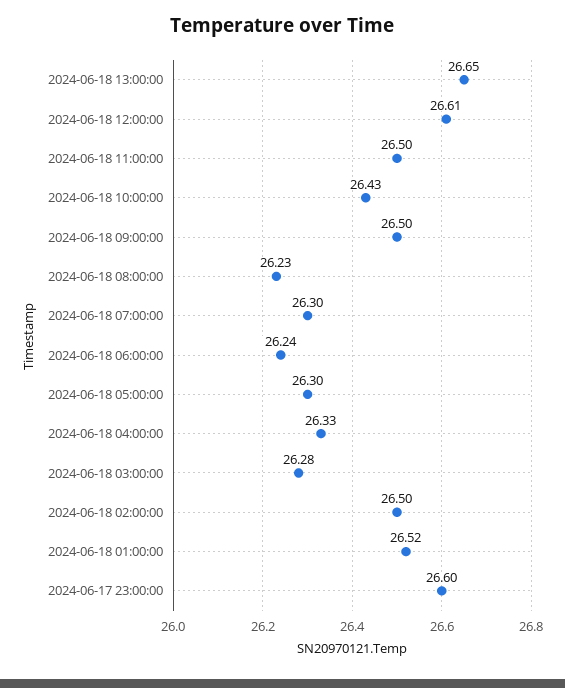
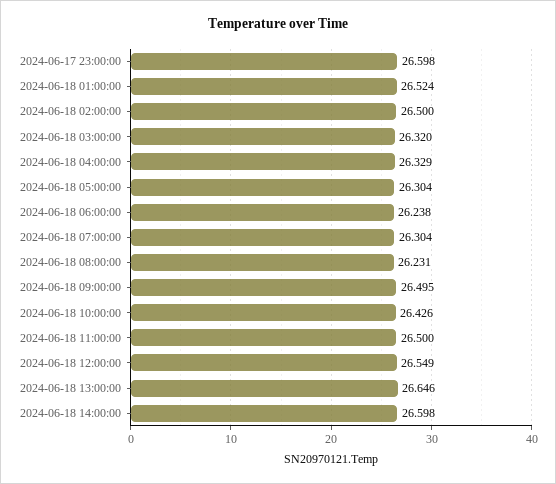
2024-06-18 12:00:00: 26.61 -> 26.549
2024-06-18 03:00:00: 26.28 -> 26.32
2024-06-18 14:00:00: none -> 26.598

